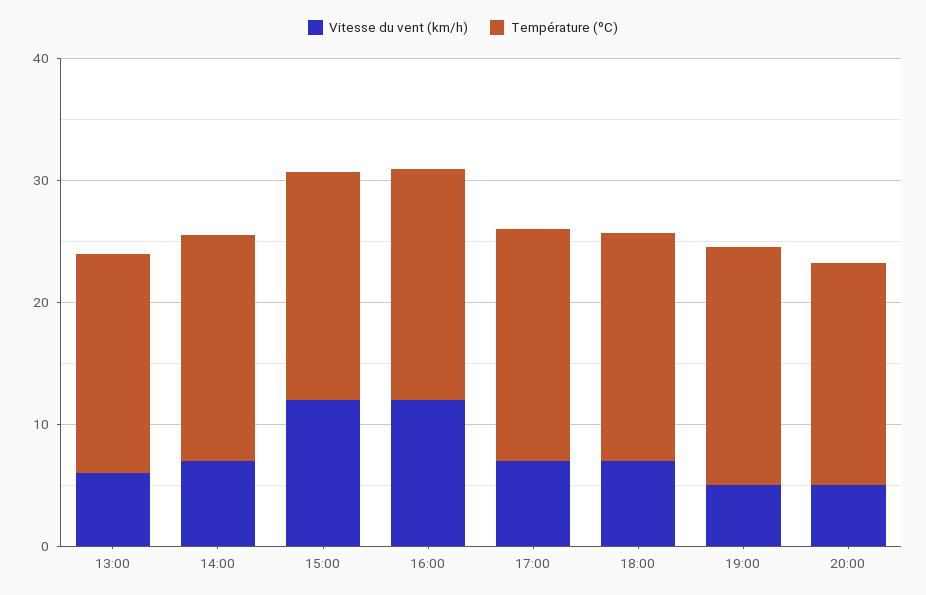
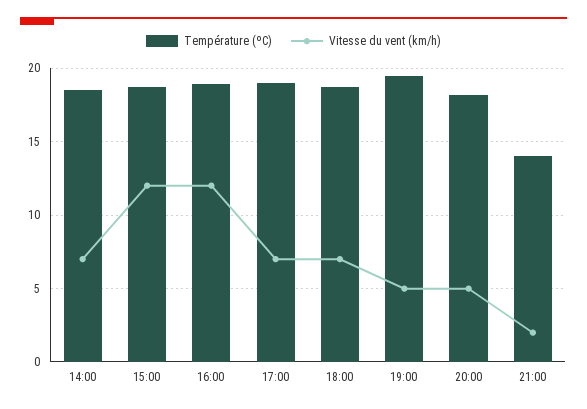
Vitesse du vent (km/h), 13:00: 6 -> none
Température (ºC), 13:00: 18 -> none
Température (ºC), 21:00: none -> 14
Vitesse du vent (km/h), 21:00: none -> 2

